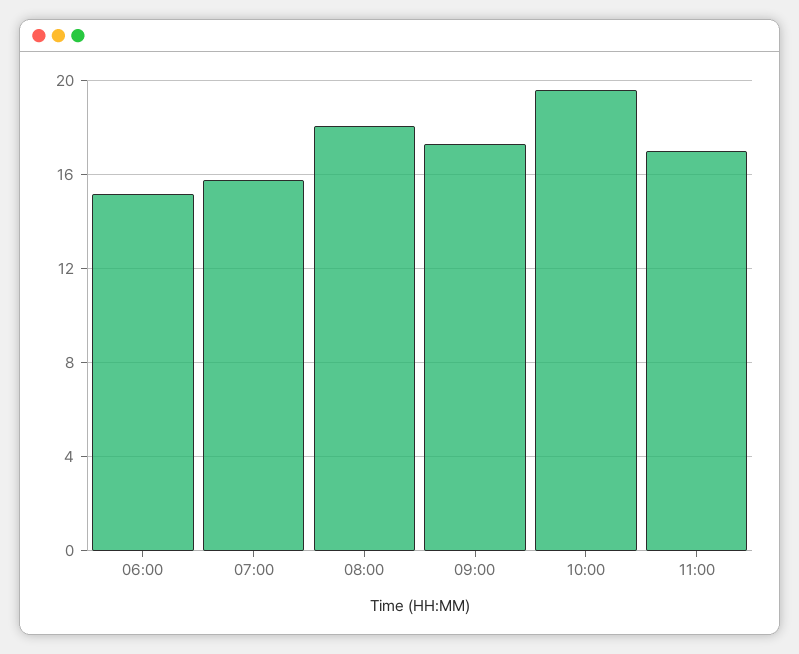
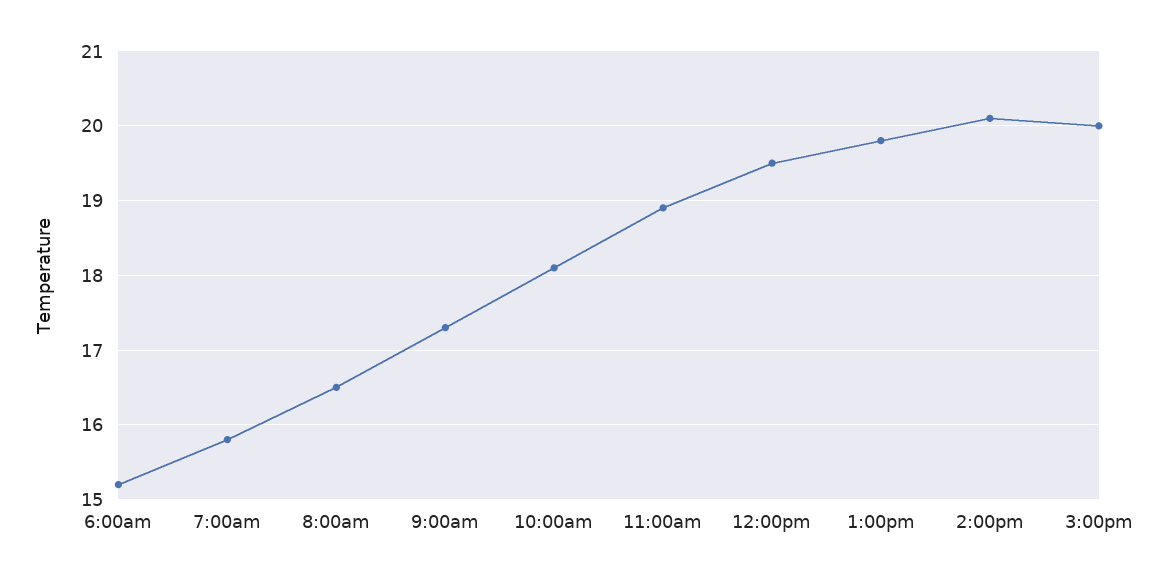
08:00: 18 -> 16.5
10:00: 19.5 -> 18.1
11:00: 17 -> 18.9
12:00pm: none -> 19.5
1:00pm: none -> 19.8
2:00pm: none -> 20.1
3:00pm: none -> 20

